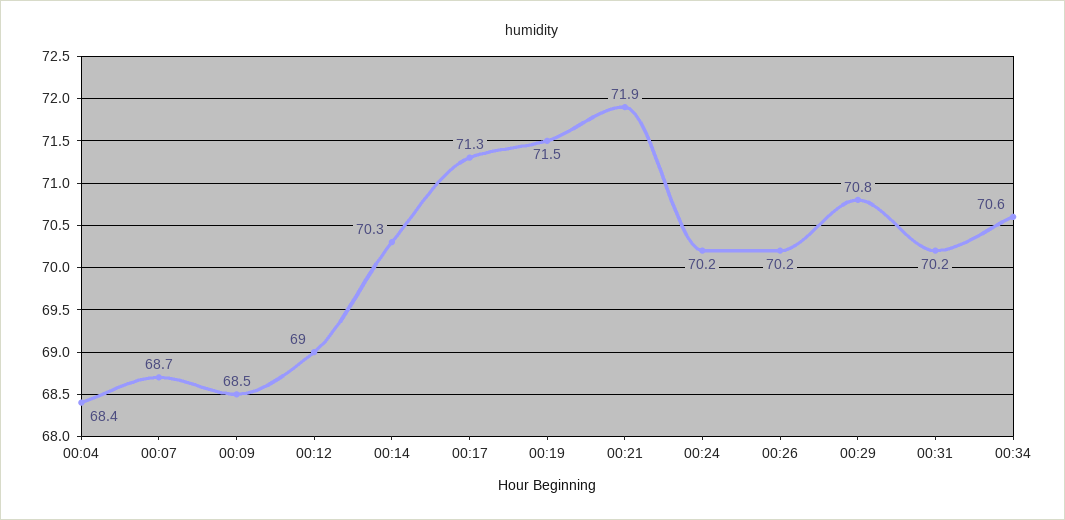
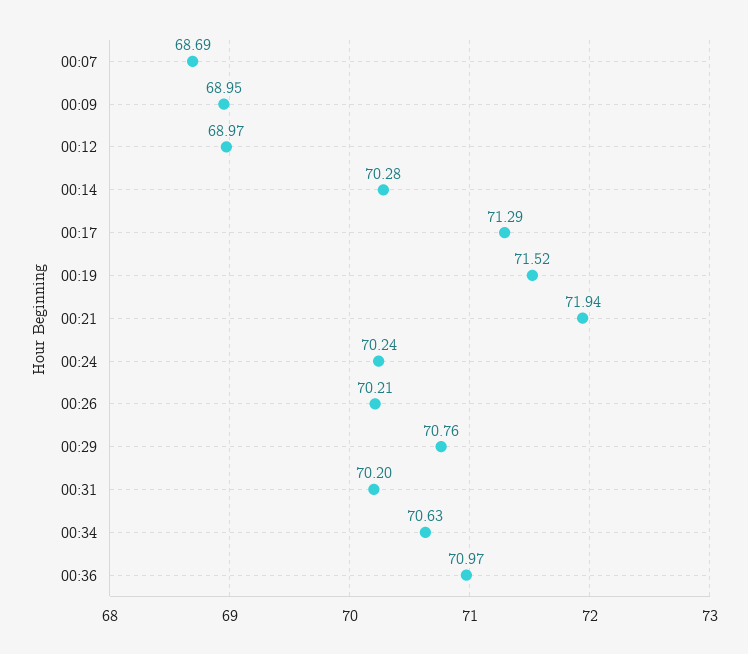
00:04: 68.4 -> none
00:09: 68.5 -> 68.95
00:36: none -> 70.97

